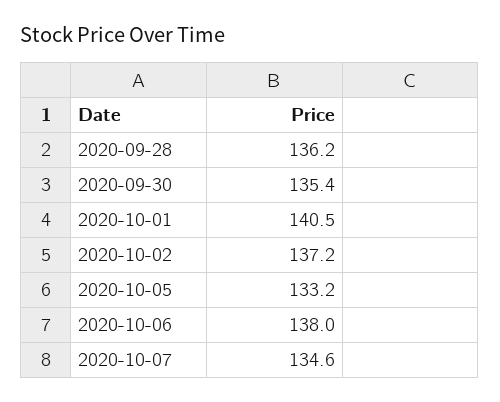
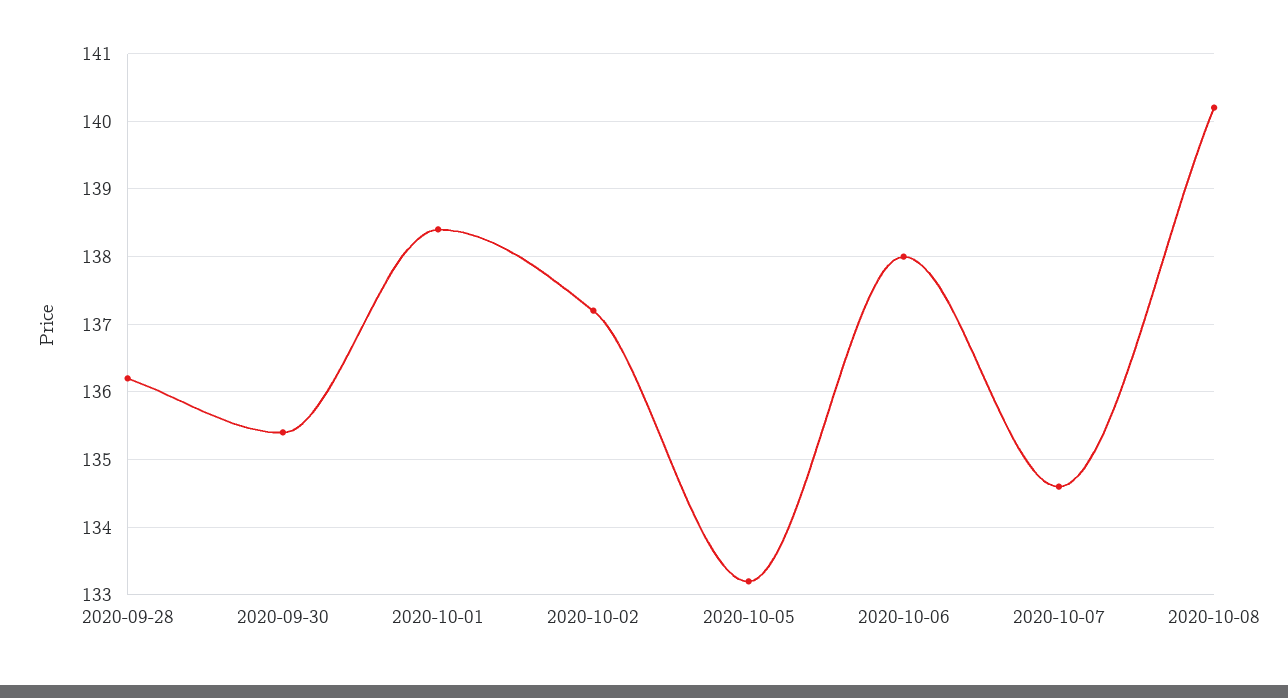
2020-10-01: 140.5 -> 138.4
2020-10-08: none -> 140.2

